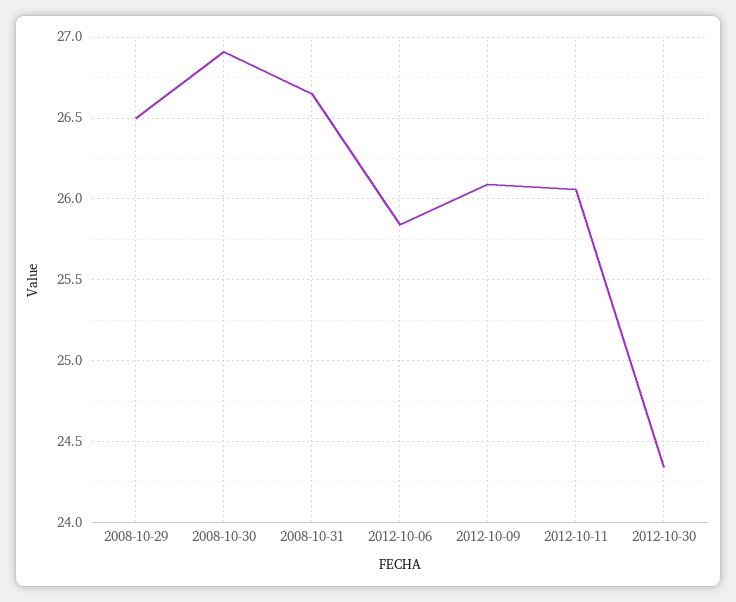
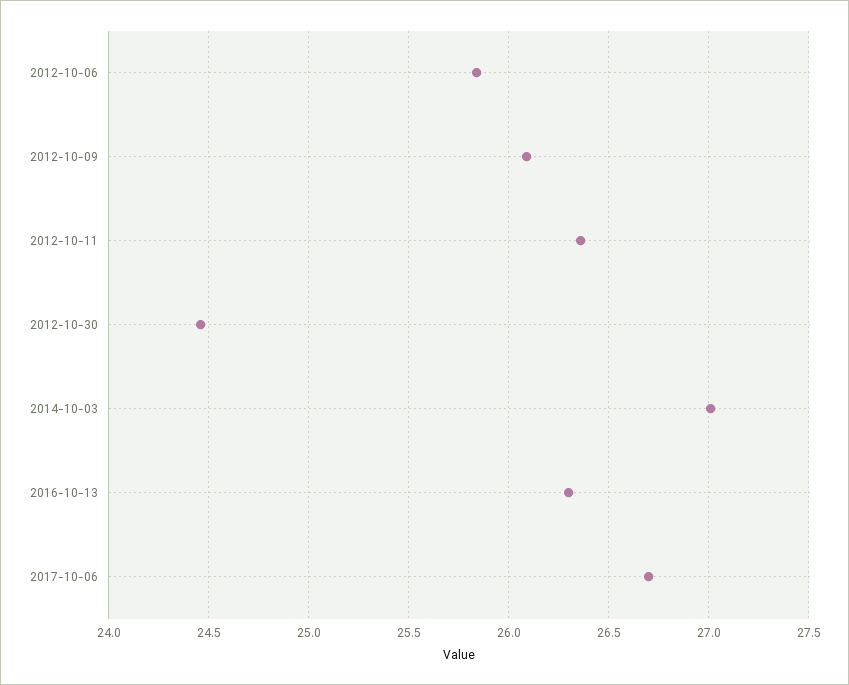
2008-10-29: 26.5 -> none
2008-10-30: 26.9 -> none
2008-10-31: 26.65 -> none
2012-10-11: 26.05 -> 26.35
2012-10-30: 24.35 -> 24.45
2014-10-03: none -> 27
2016-10-13: none -> 26.3
2017-10-06: none -> 26.7

